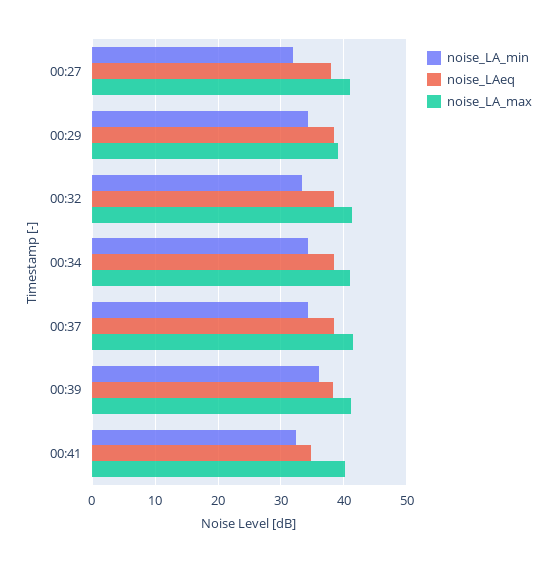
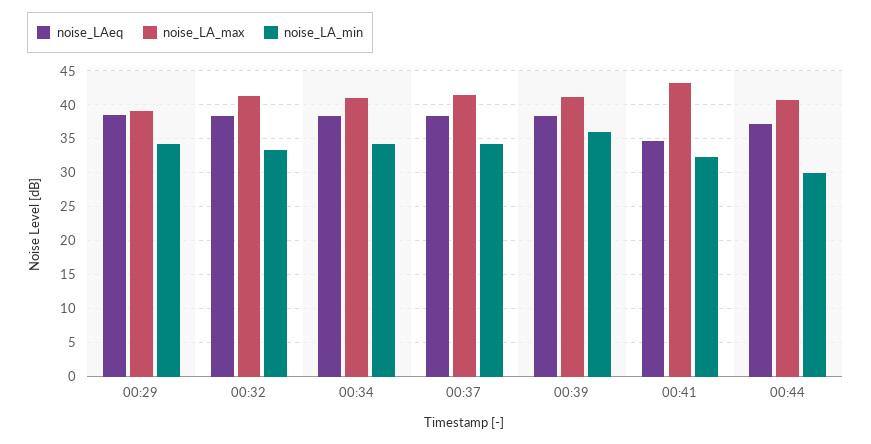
noise_LA_min, 00:27: 32 -> none
noise_LAeq, 00:27: 38 -> none
noise_LA_max, 00:27: 41 -> none
noise_LA_max, 00:41: 40 -> 43
noise_LAeq, 00:44: none -> 37
noise_LA_max, 00:44: none -> 41
noise_LA_min, 00:44: none -> 30

